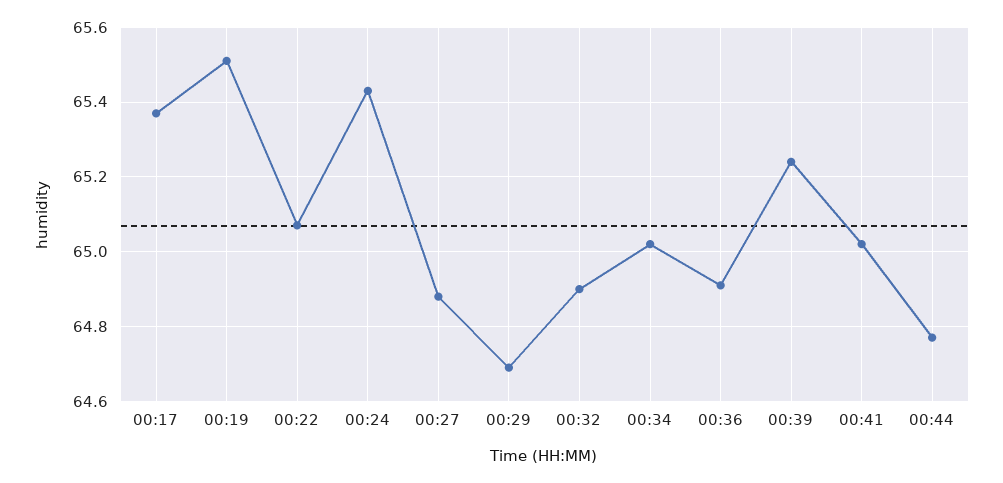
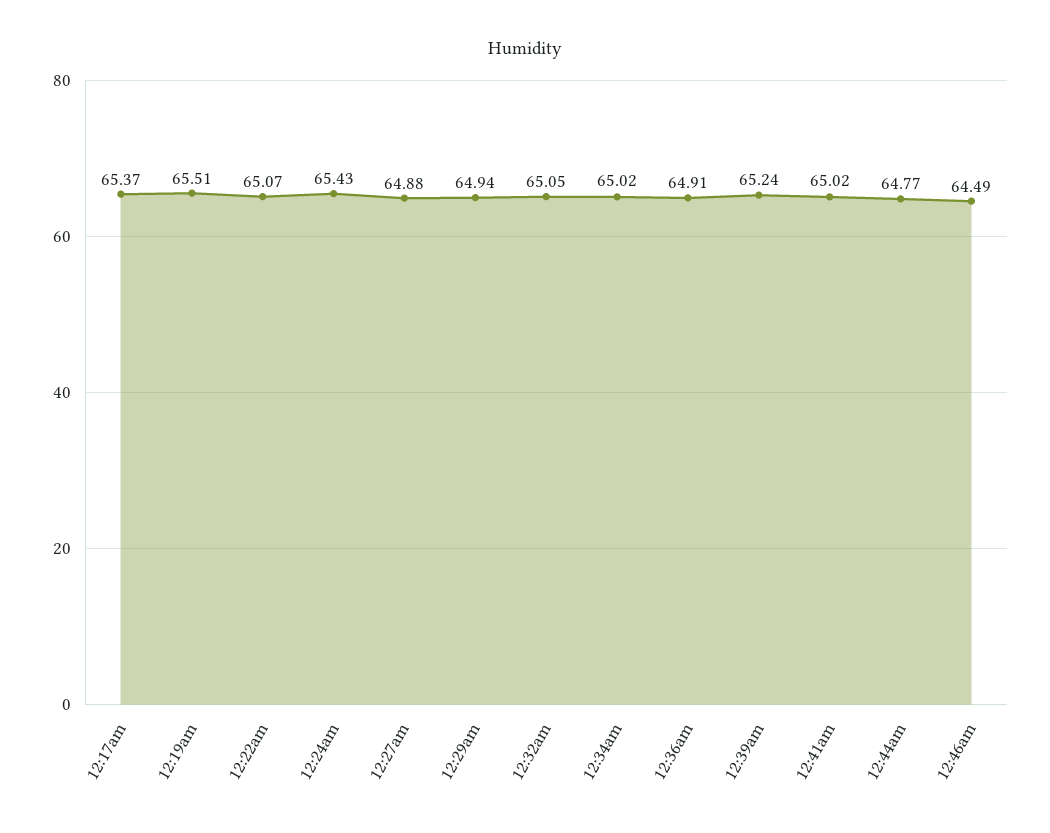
00:29: 64.7 -> 64.94
00:32: 64.9 -> 65.05
12:46am: none -> 64.49

